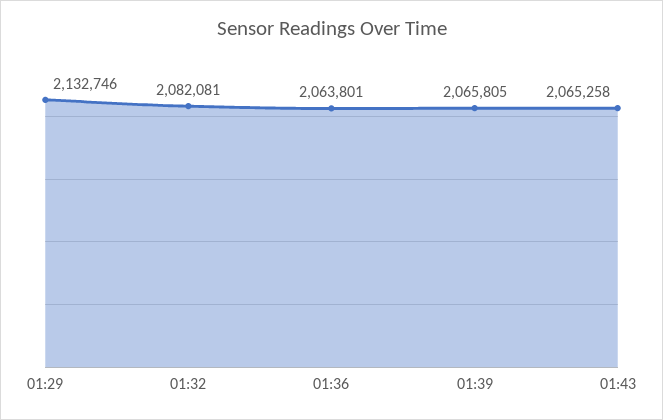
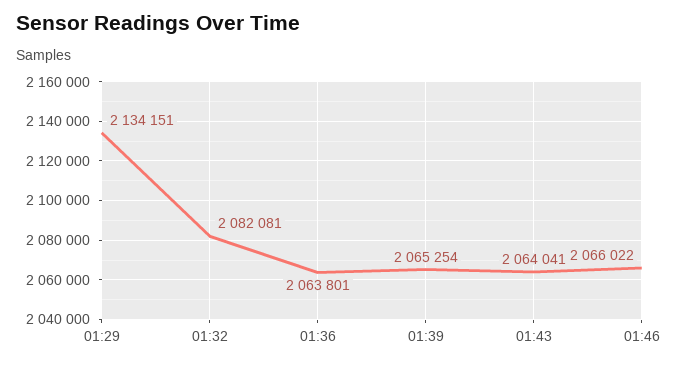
01:29: 2132746 -> 2134151
01:39: 2065805 -> 2065254
01:43: 2065258 -> 2064041
01:46: none -> 2066022

